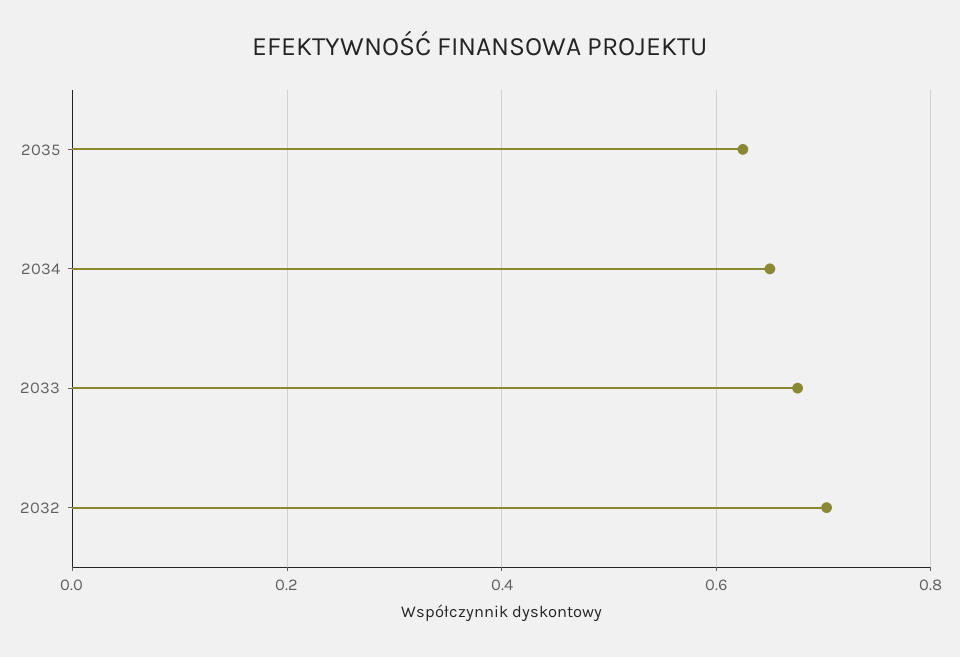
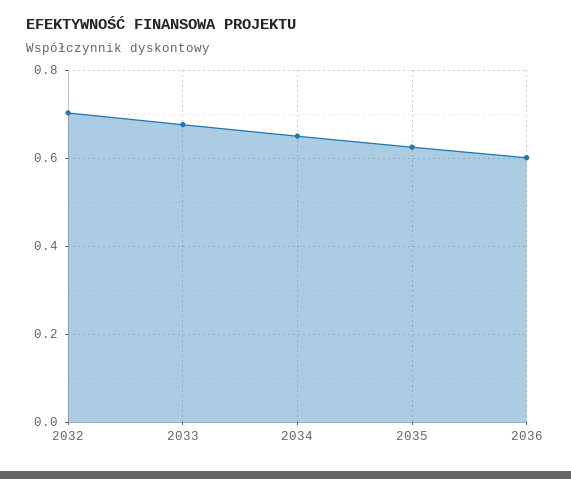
2036: none -> 0.6

